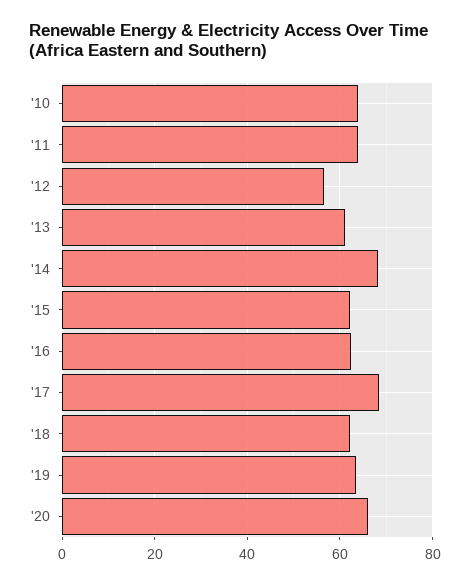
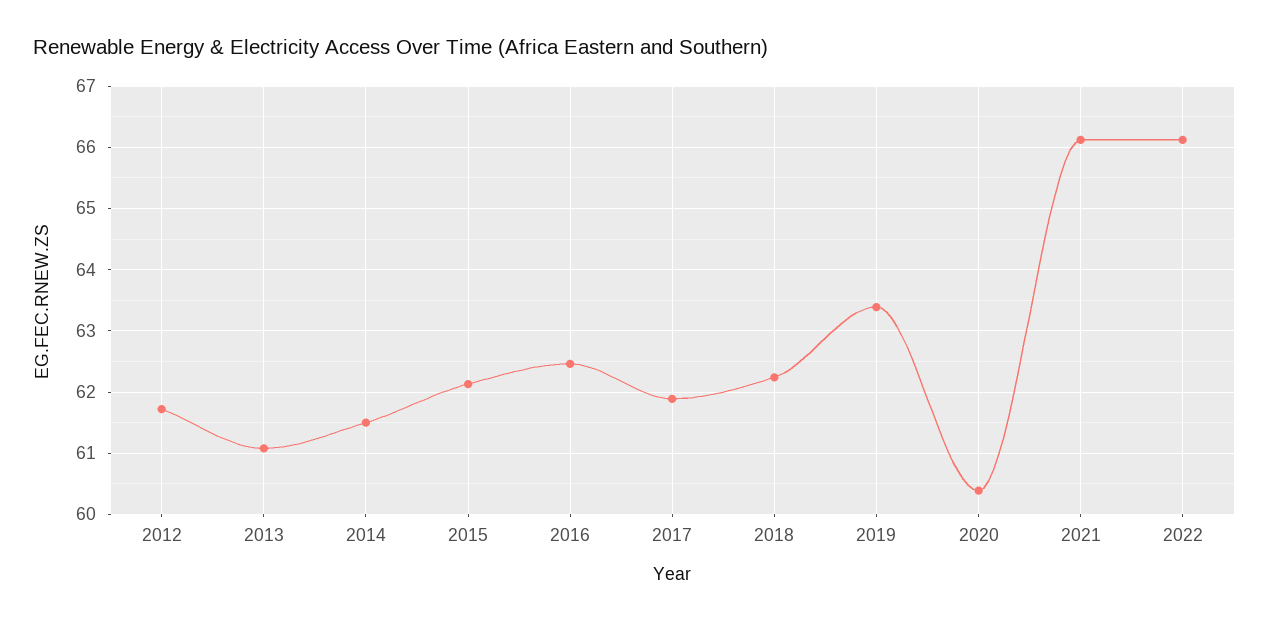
'10: 64 -> none
'11: 64 -> none
'12: 56 -> 61.7
'14: 68 -> 61.5
'17: 68 -> 61.9
'20: 66 -> 60.4
2021: none -> 66.1
2022: none -> 66.1

